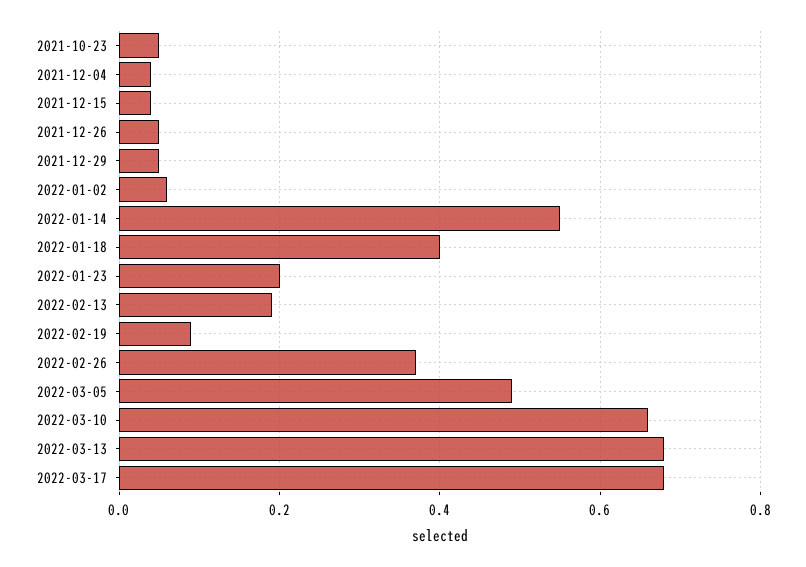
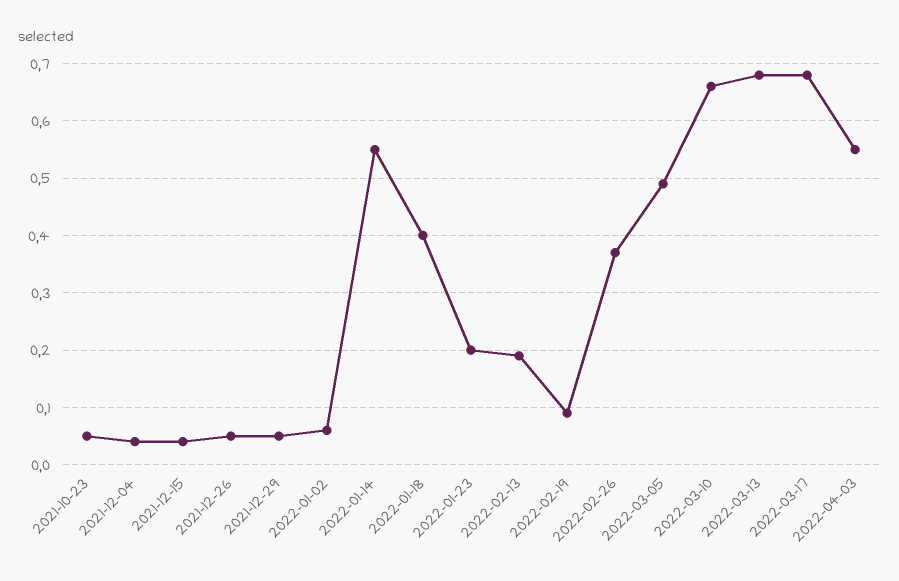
2022-04-03: none -> 0.55

